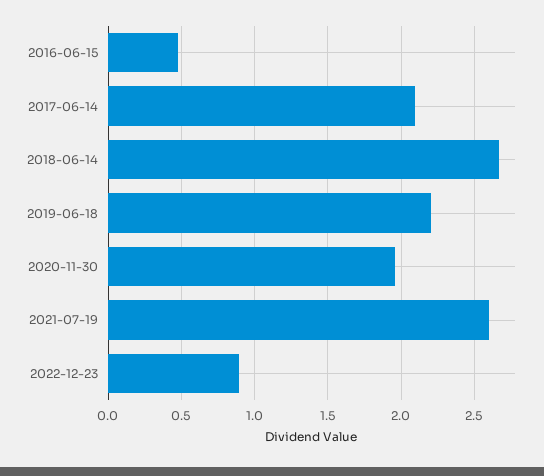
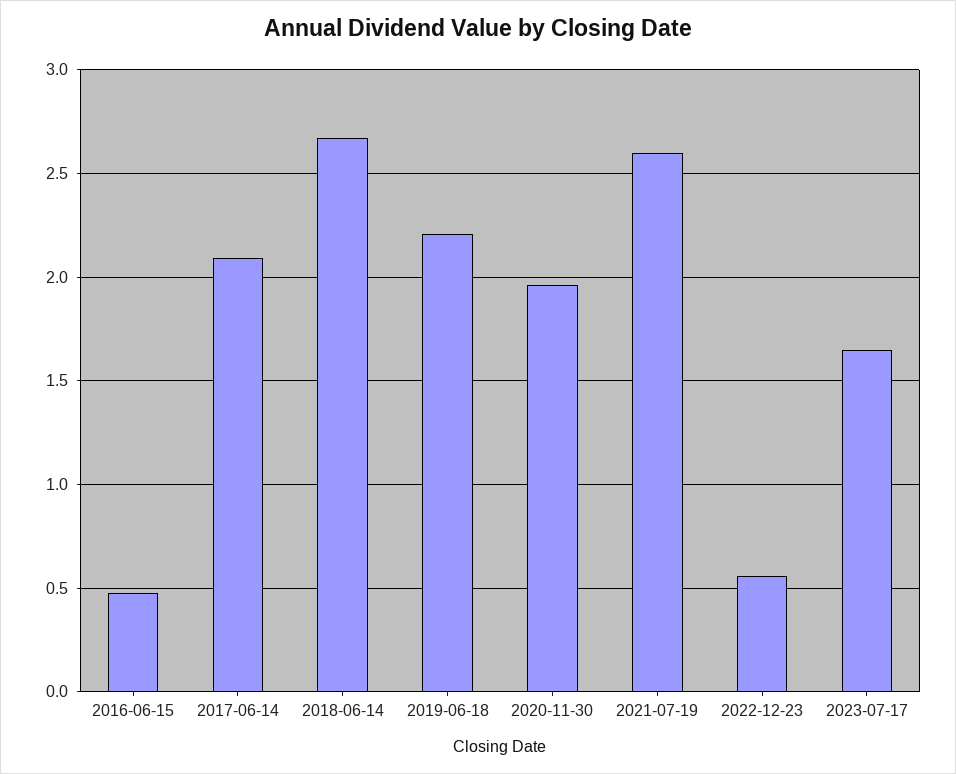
2022-12-23: 0.9 -> 0.55
2023-07-17: none -> 1.65

